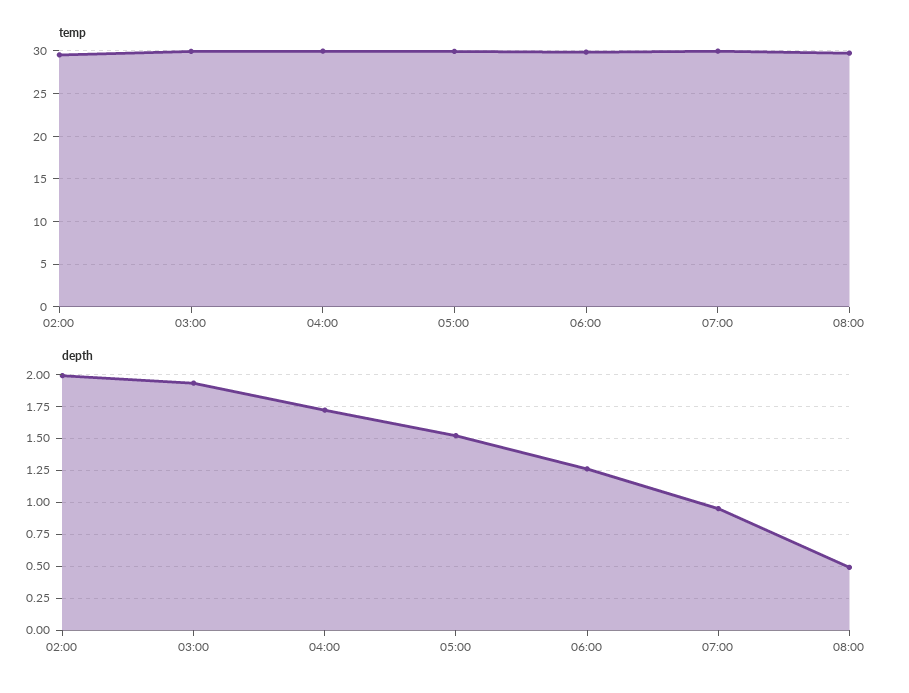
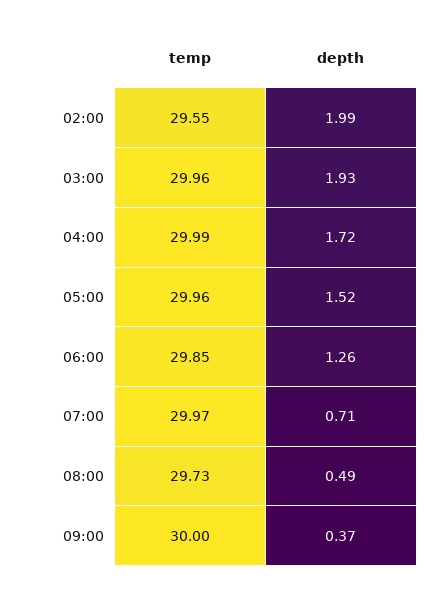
depth, 07:00: 0.95 -> 0.71
temp, 09:00: none -> 30
depth, 09:00: none -> 0.37

